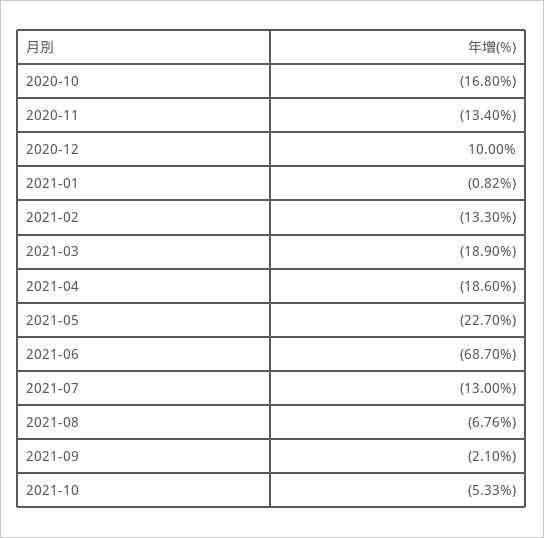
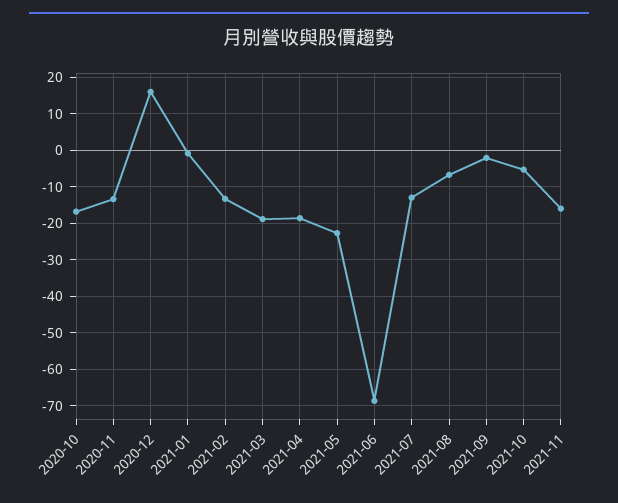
2020-12: 10 -> 16
2021-11: none -> -16

